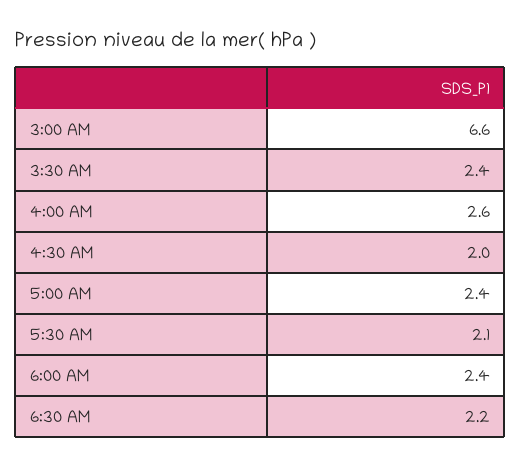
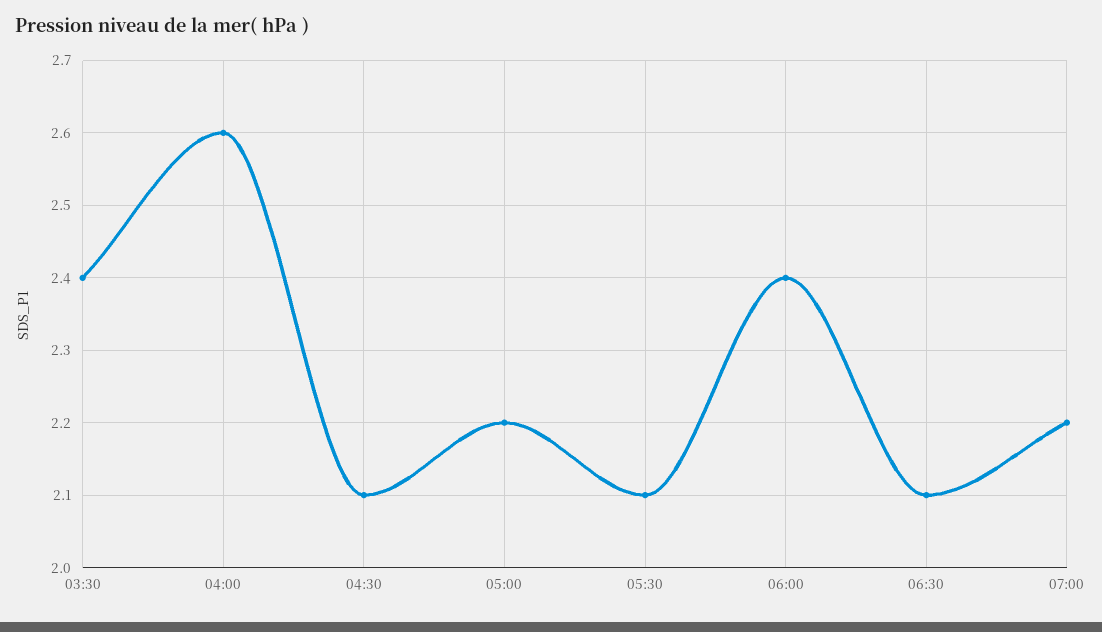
3:00 AM: 6.6 -> none
4:30 AM: 2 -> 2.1
5:00 AM: 2.4 -> 2.2
6:30 AM: 2.2 -> 2.1
07:00: none -> 2.2

